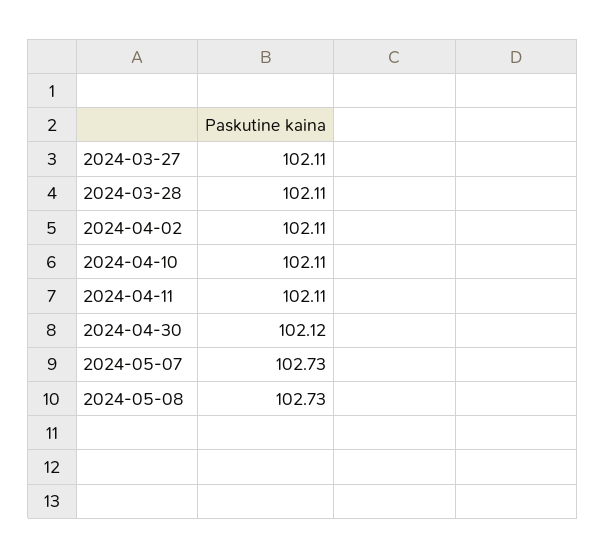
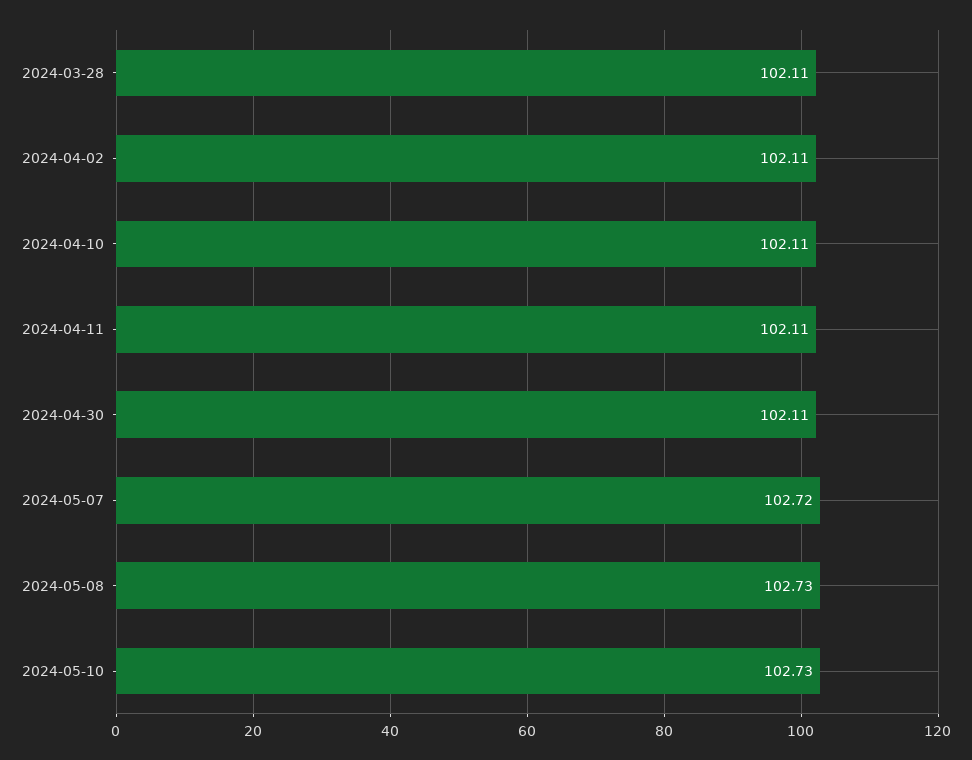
2024-03-27: 102.11 -> none
2024-04-30: 102.12 -> 102.11
2024-05-07: 102.73 -> 102.72
2024-05-10: none -> 102.73

